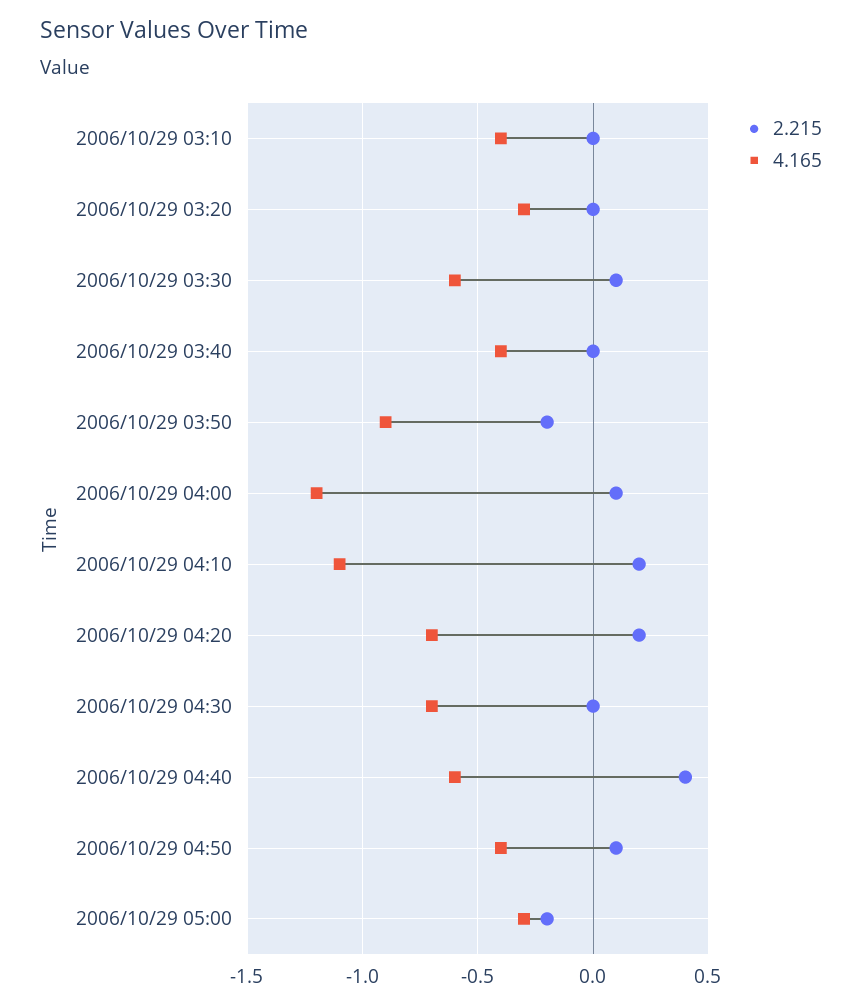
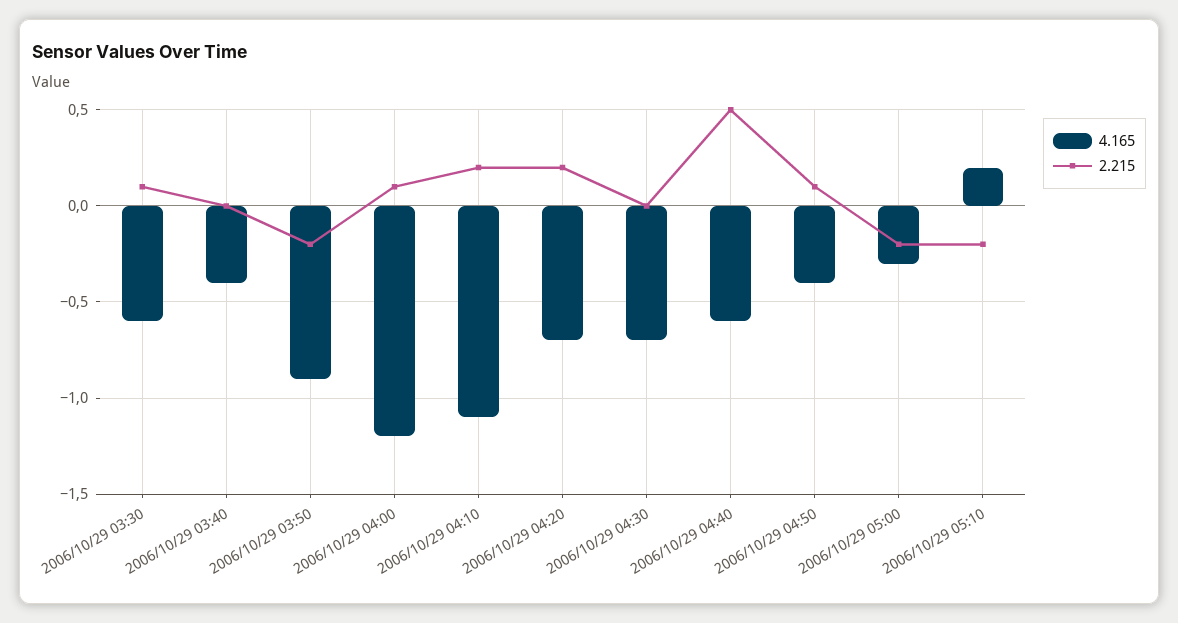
2.215, 2006/10/29 03:10: 0 -> none
4.165, 2006/10/29 03:10: -0.4 -> none
2.215, 2006/10/29 03:20: 0 -> none
4.165, 2006/10/29 03:20: -0.3 -> none
2.215, 2006/10/29 04:40: 0.4 -> 0.5
4.165, 2006/10/29 05:10: none -> 0.2
2.215, 2006/10/29 05:10: none -> -0.2

